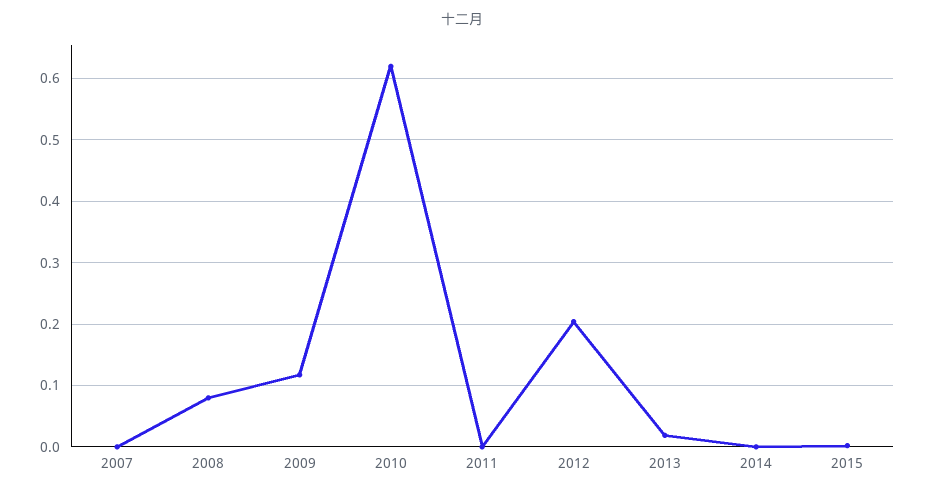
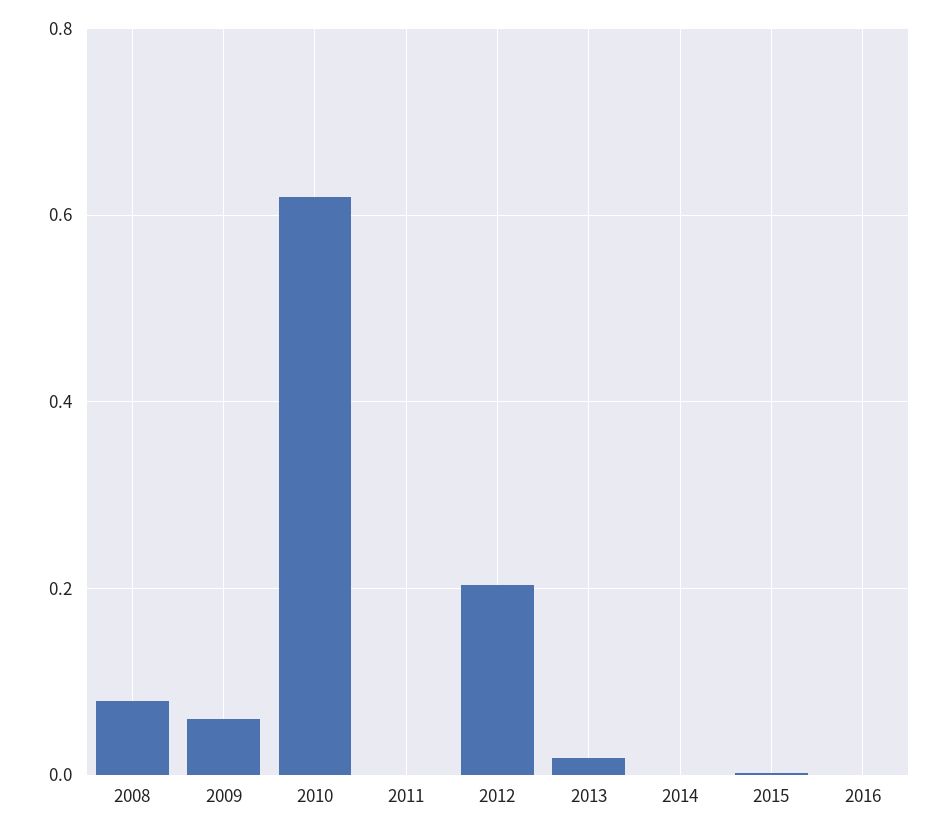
2007: 0 -> none
2009: 0.12 -> 0.06
2016: none -> 0

